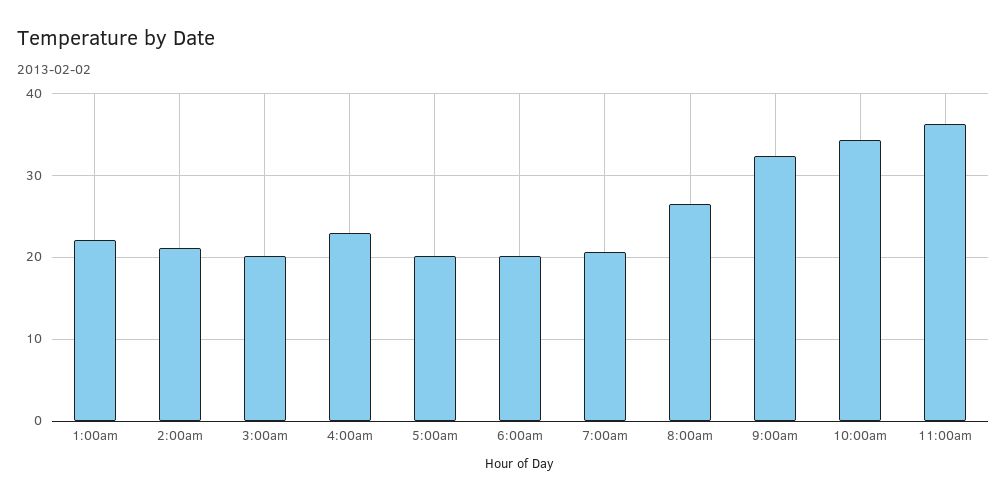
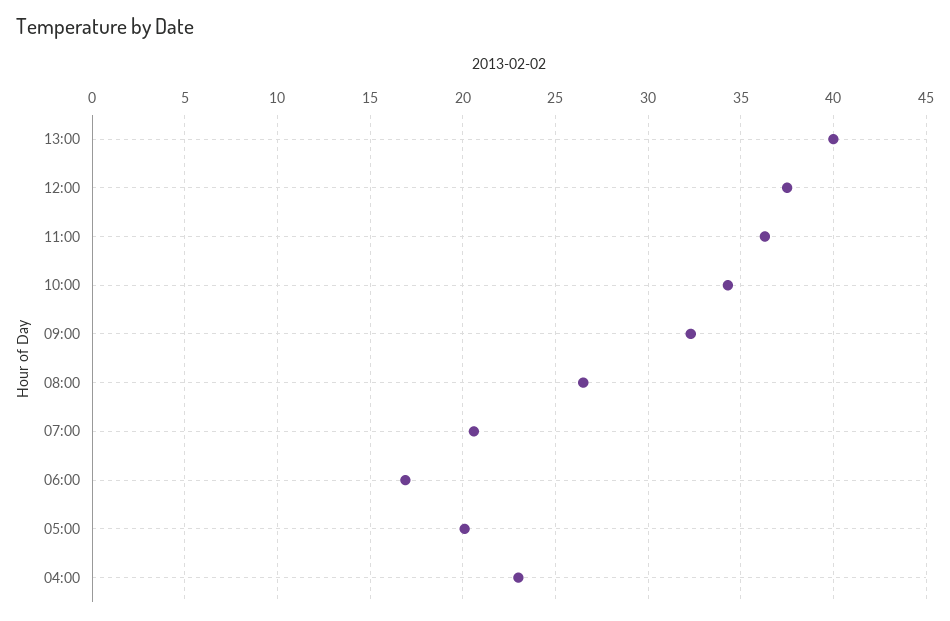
1:00am: 22 -> none
2:00am: 21 -> none
3:00am: 20 -> none
6:00am: 20 -> 17
13:00: none -> 40
12:00: none -> 37.5

